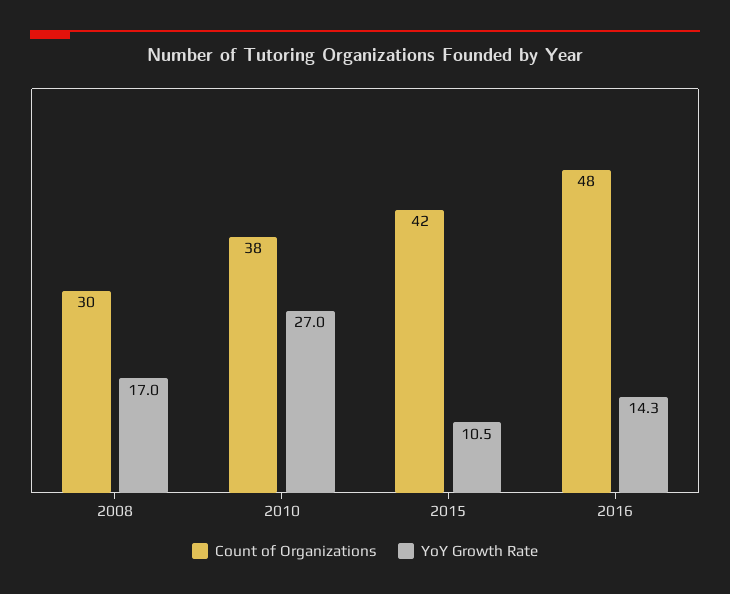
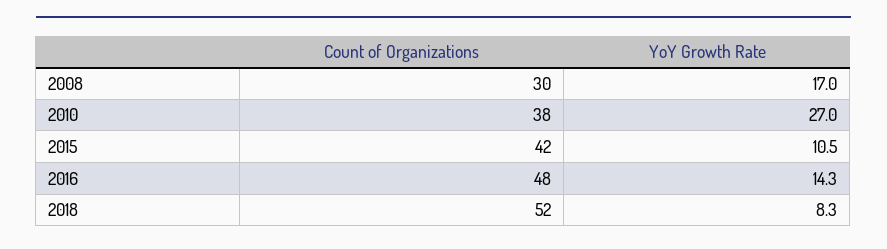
Count of Organizations, 2018: none -> 52
YoY Growth Rate, 2018: none -> 8.3

